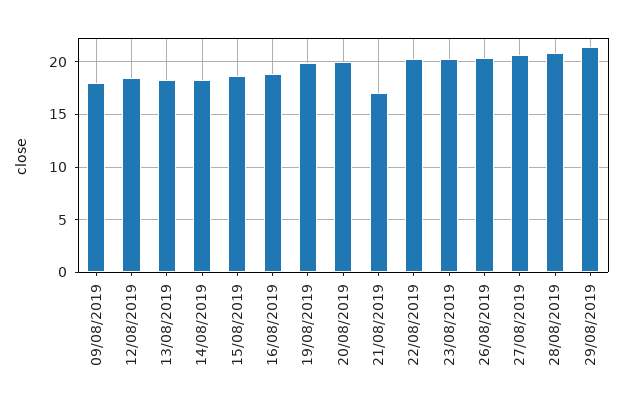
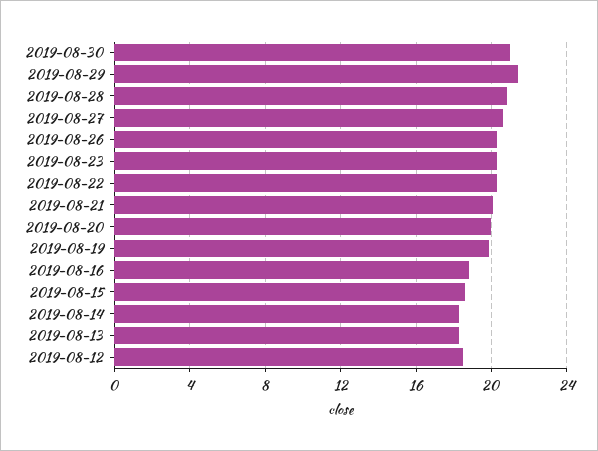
09/08/2019: 18 -> none
21/08/2019: 17 -> 20
2019-08-30: none -> 21

